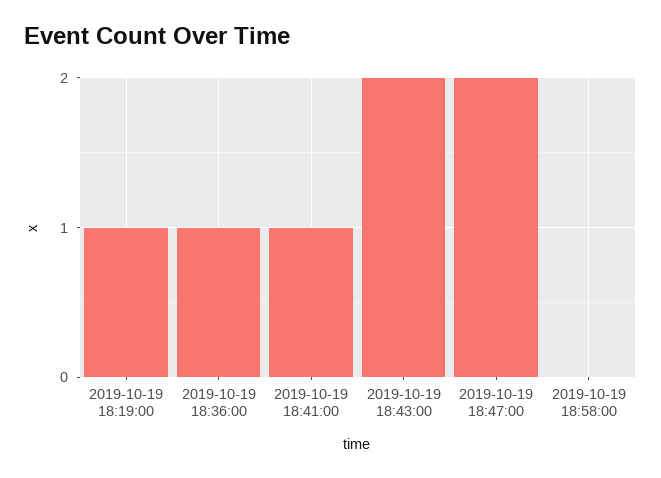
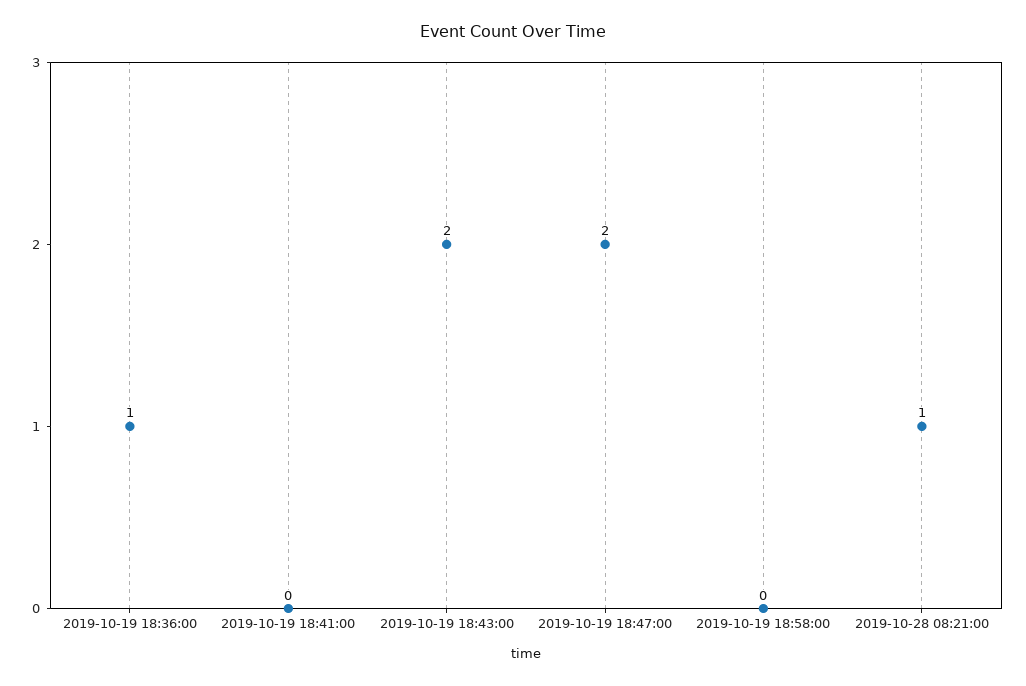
2019-10-19 18:19:00: 1 -> none
2019-10-19 18:41:00: 1 -> 0
2019-10-28 08:21:00: none -> 1

